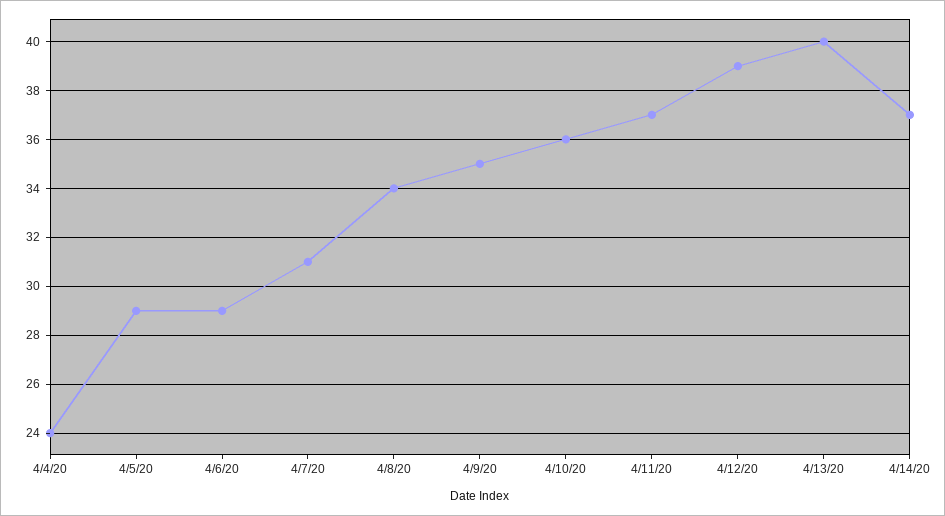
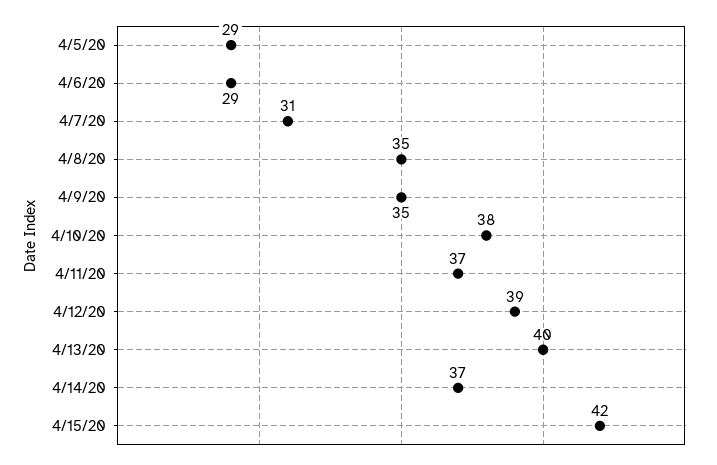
4/4/20: 24 -> none
4/8/20: 34 -> 35
4/10/20: 36 -> 38
4/15/20: none -> 42

